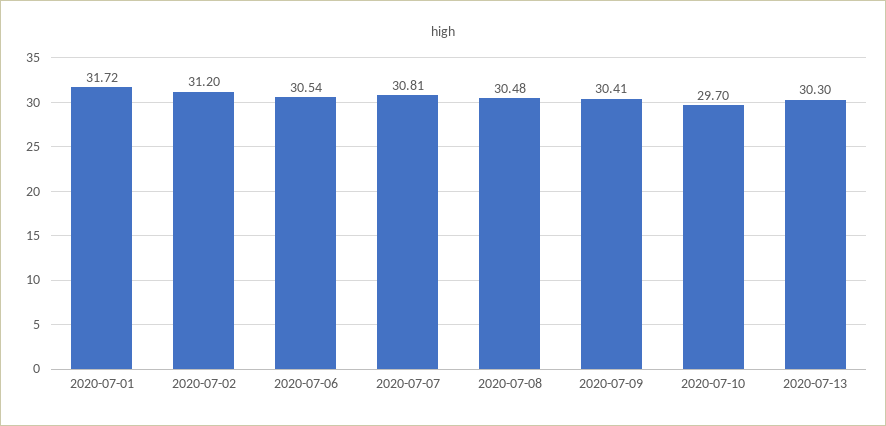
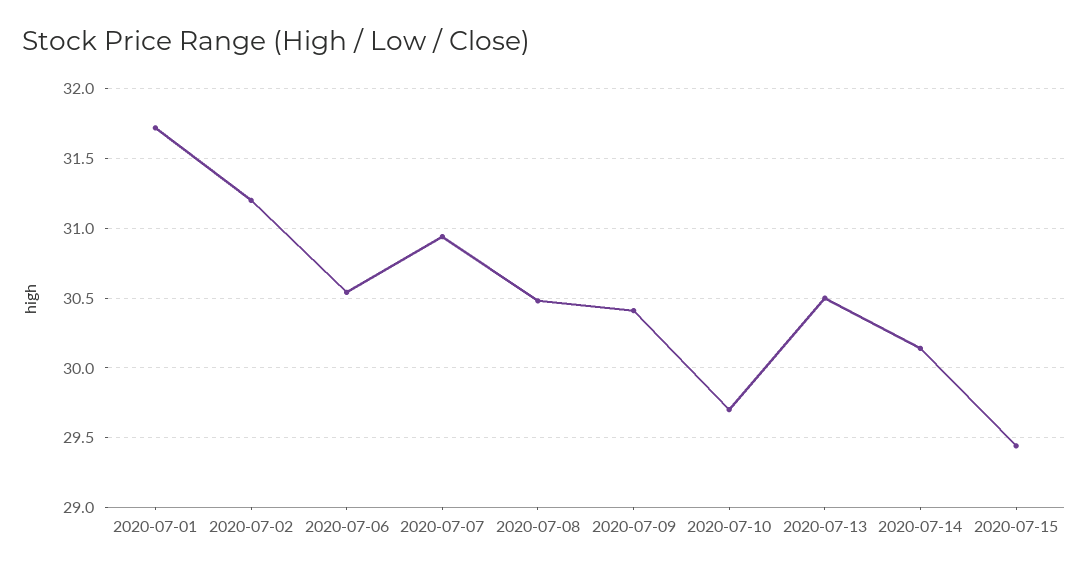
2020-07-07: 30.81 -> 30.95
2020-07-13: 30.3 -> 30.5
2020-07-14: none -> 30.15
2020-07-15: none -> 29.45

